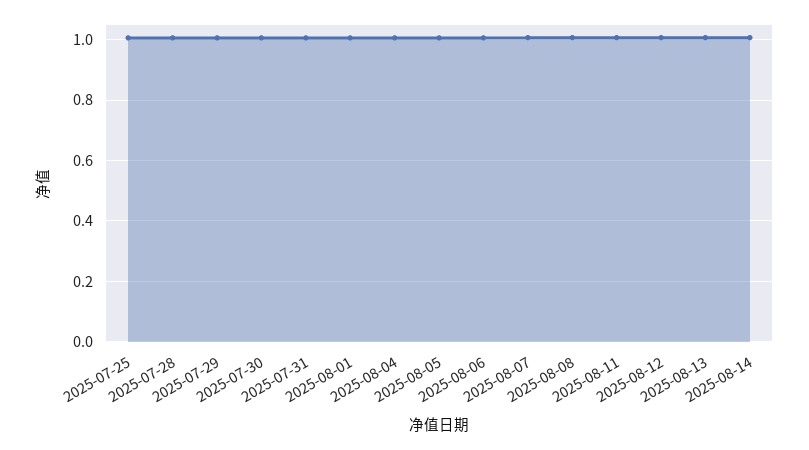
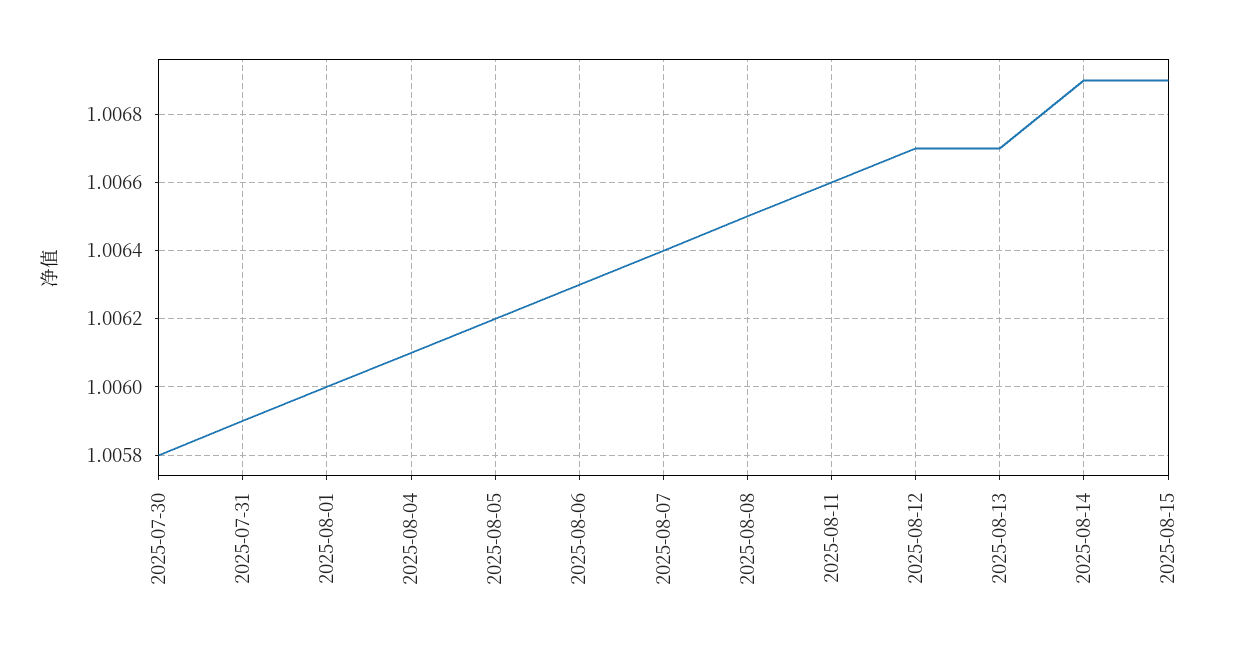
2025-07-25: 1 -> none
2025-07-28: 1 -> none
2025-07-29: 1 -> none
2025-08-15: none -> 1.0069

